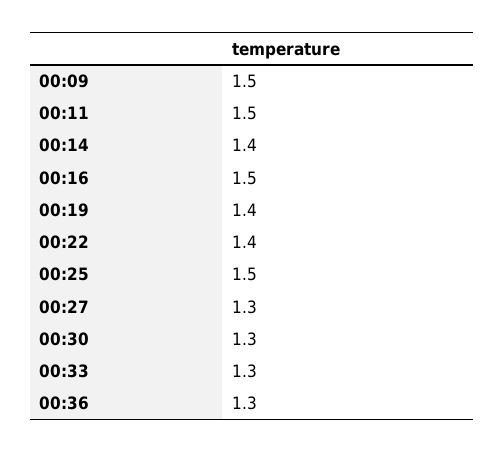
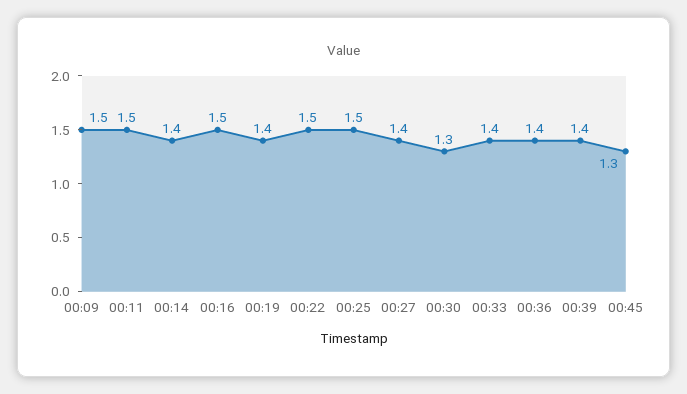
00:22: 1.4 -> 1.5
00:27: 1.3 -> 1.4
00:33: 1.3 -> 1.4
00:36: 1.3 -> 1.4
00:39: none -> 1.4
00:45: none -> 1.3

